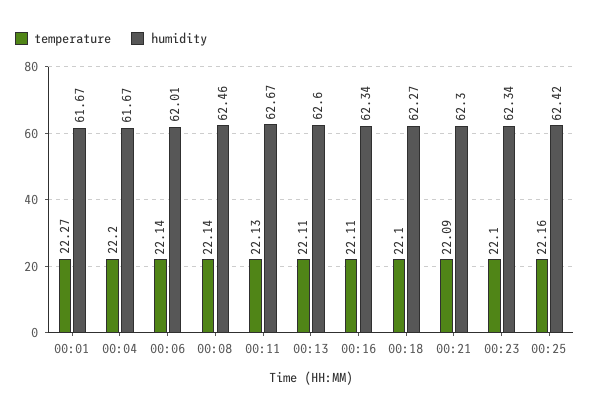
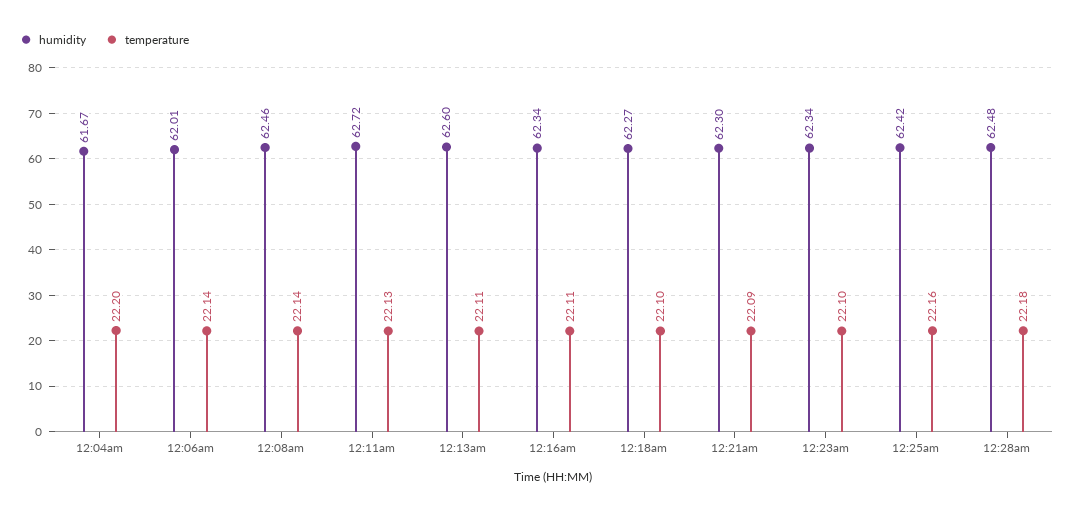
temperature, 00:01: 22.27 -> none
humidity, 00:01: 61.67 -> none
humidity, 00:11: 62.67 -> 62.72
humidity, 12:28am: none -> 62.48
temperature, 12:28am: none -> 22.18

